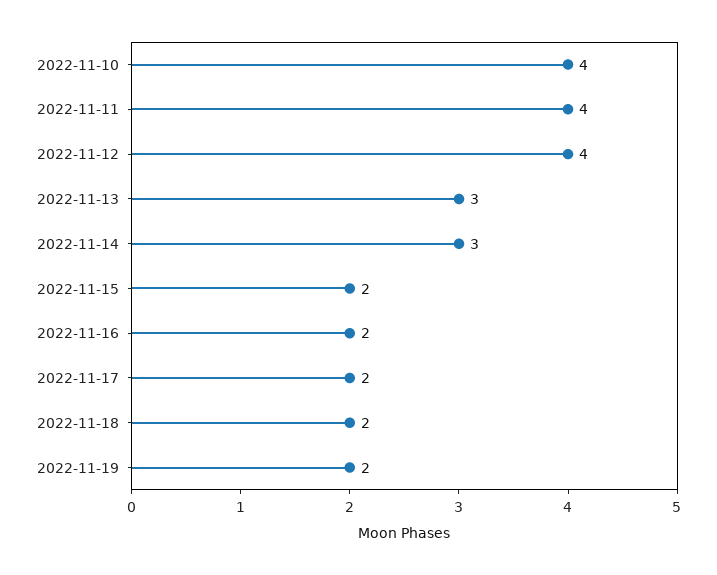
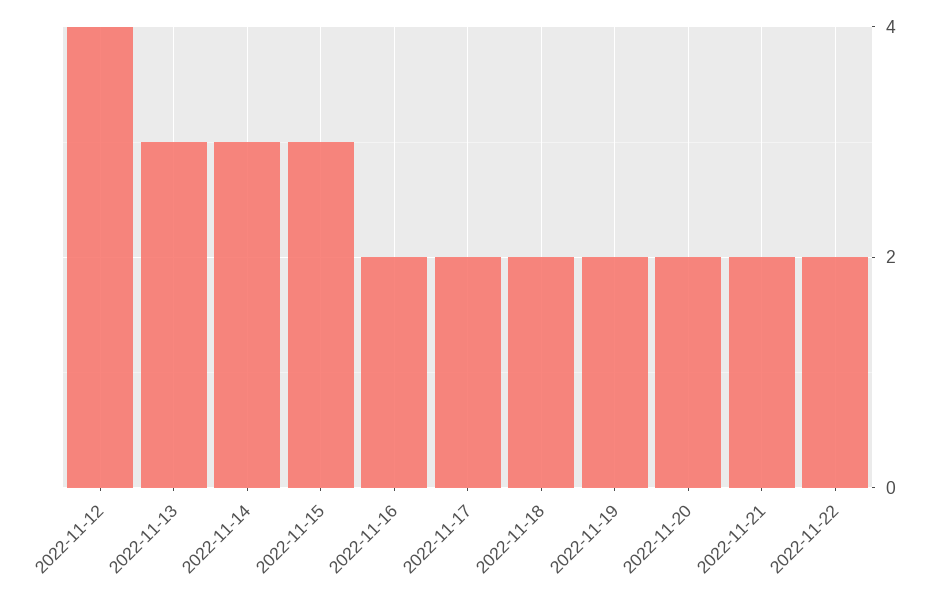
2022-11-10: 4 -> none
2022-11-11: 4 -> none
2022-11-15: 2 -> 3
2022-11-20: none -> 2
2022-11-21: none -> 2
2022-11-22: none -> 2

